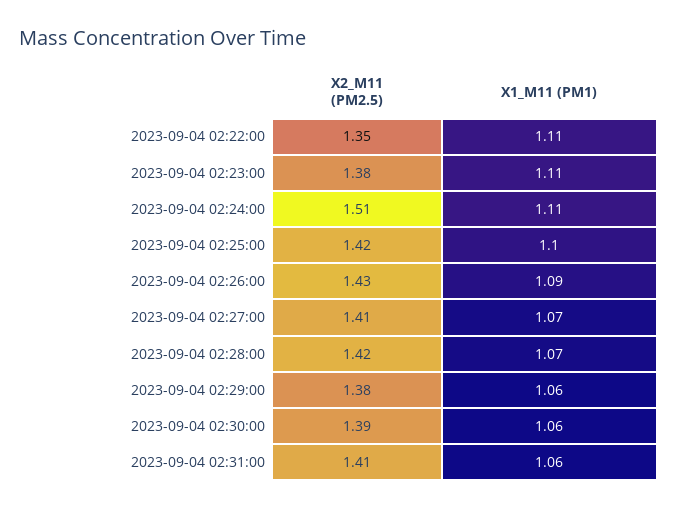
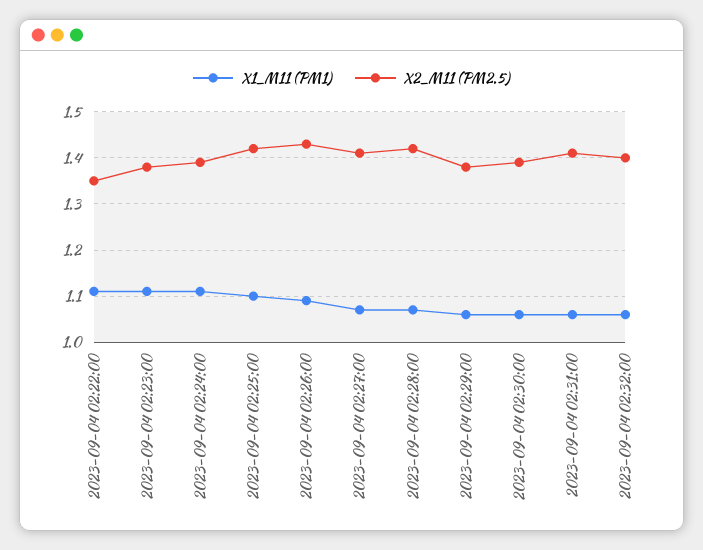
X2_M11 (PM2.5), 2023-09-04 02:24:00: 1.51 -> 1.4
X1_M11 (PM1), 2023-09-04 02:32:00: none -> 1.05
X2_M11 (PM2.5), 2023-09-04 02:32:00: none -> 1.4

